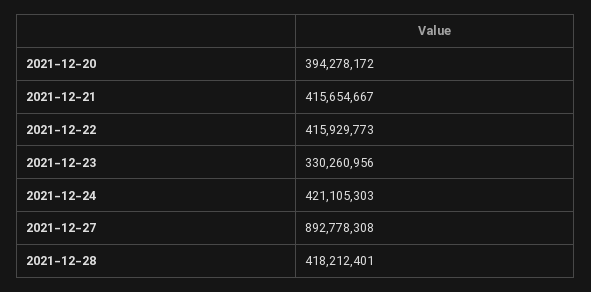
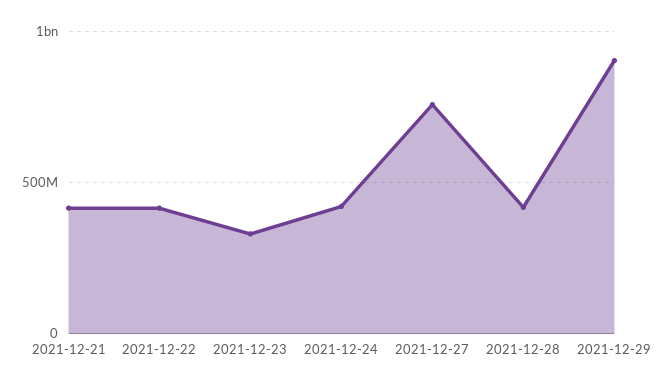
2021-12-20: 394278172 -> none
2021-12-27: 892778308 -> 750000000
2021-12-29: none -> 900000000

